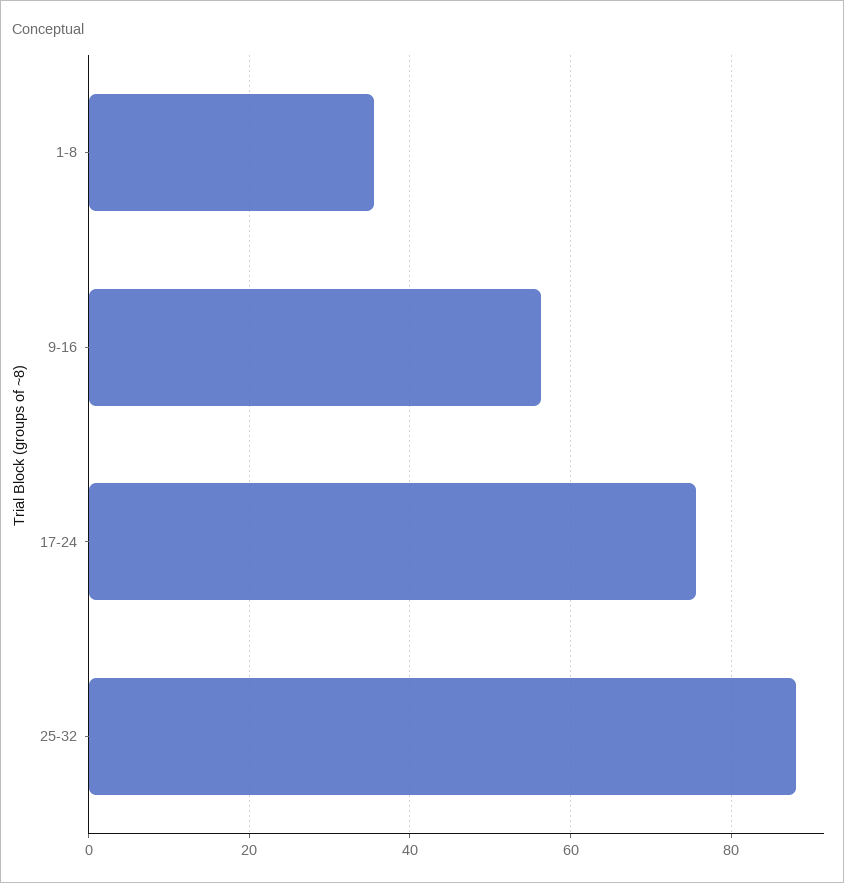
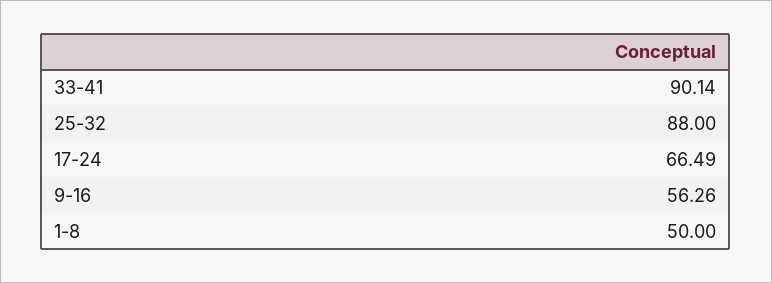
1-8: 36 -> 50
17-24: 76 -> 66.49
33-41: none -> 90.14

